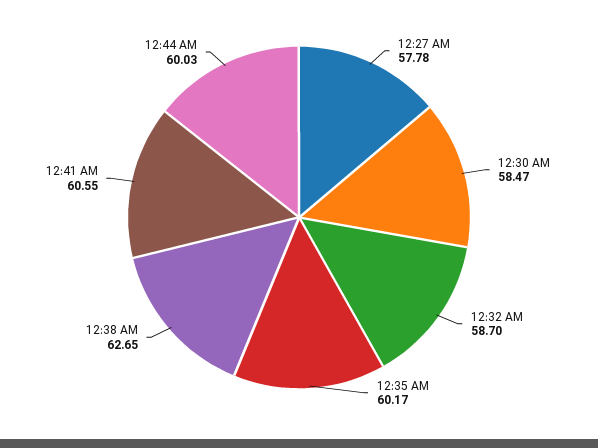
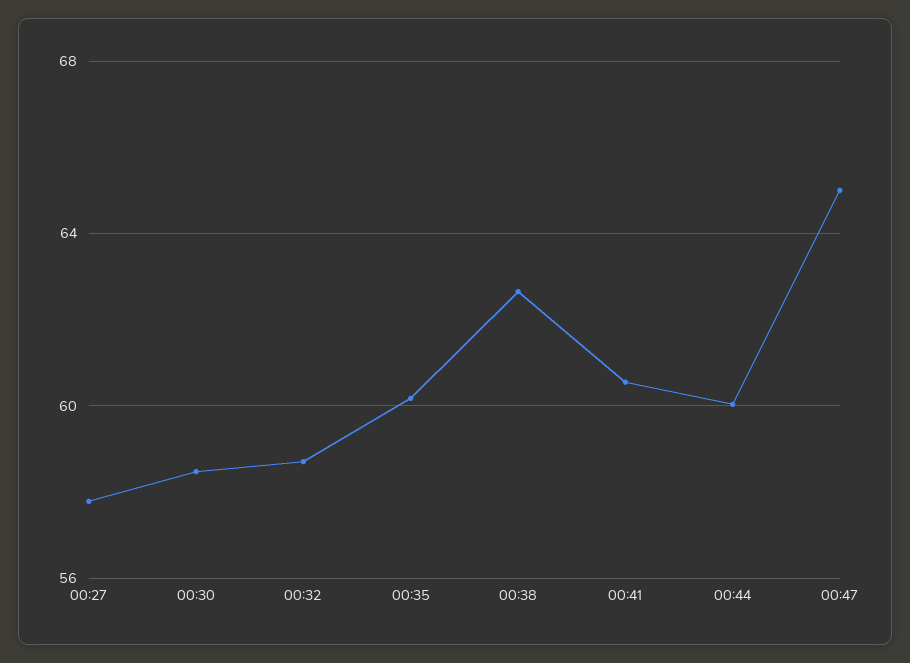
00:47: none -> 65

